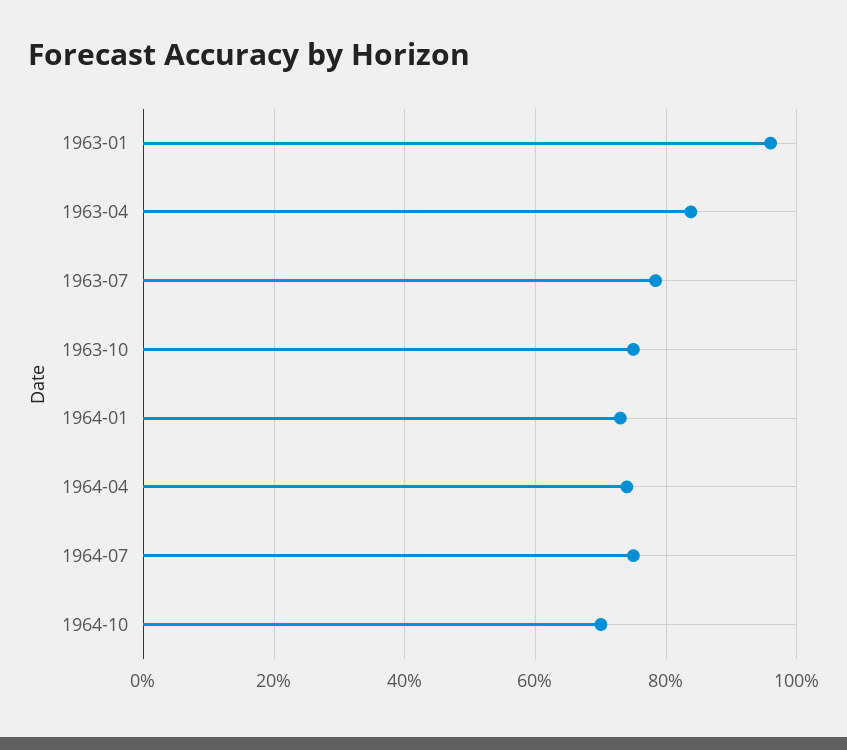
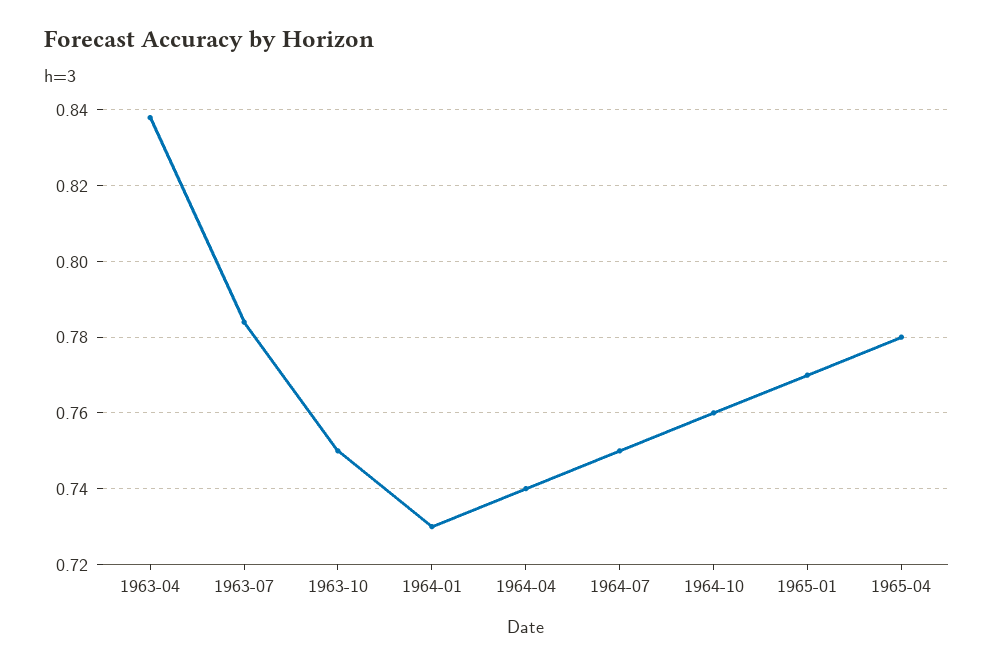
1963-01: 0.96 -> none
1964-10: 0.7 -> 0.76
1965-01: none -> 0.77
1965-04: none -> 0.78

